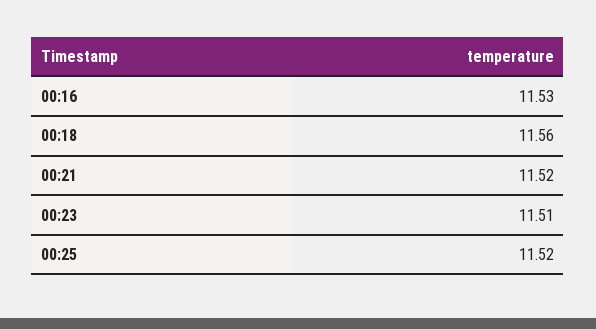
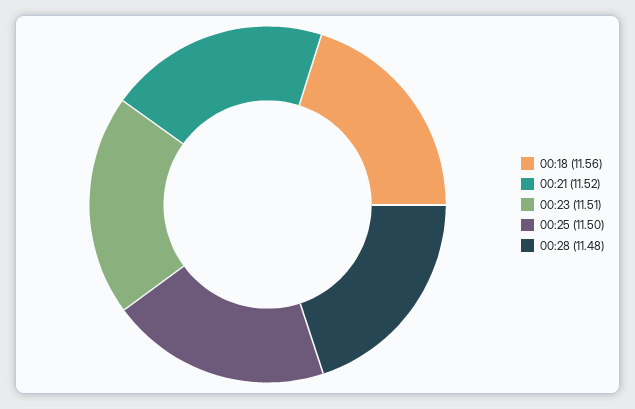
00:16: 11.53 -> none
00:25: 11.52 -> 11.5
00:28: none -> 11.48

